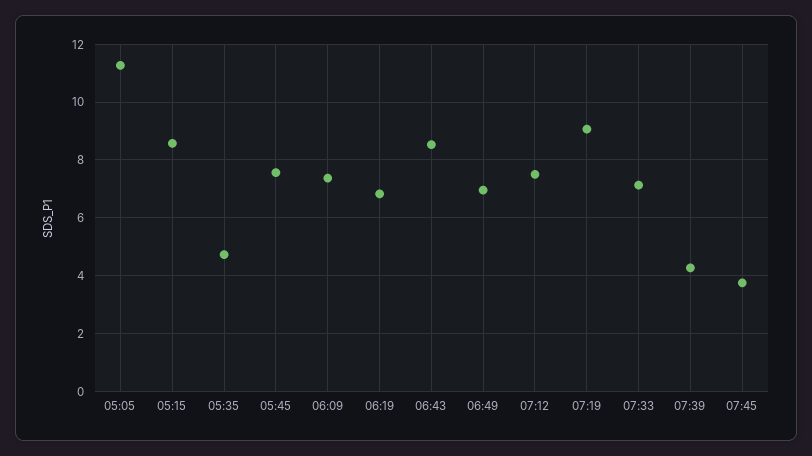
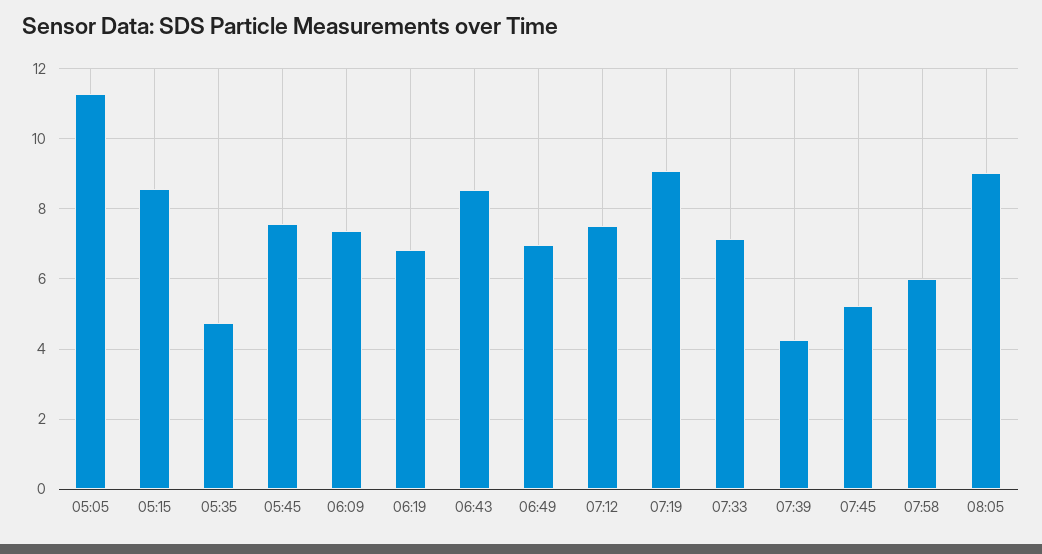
07:45: 3.75 -> 5.2
07:58: none -> 6
08:05: none -> 9

